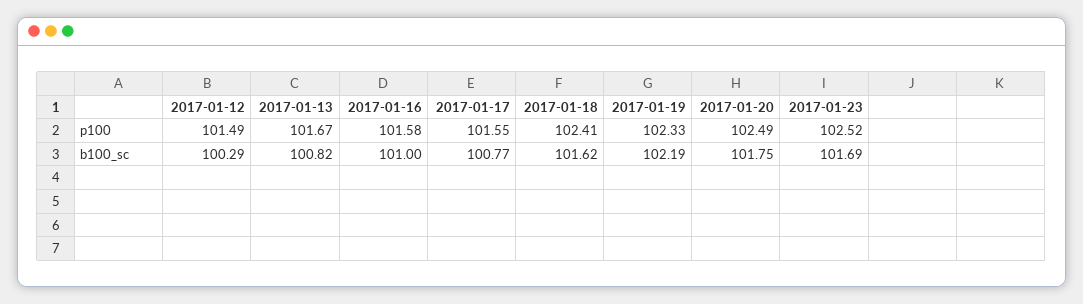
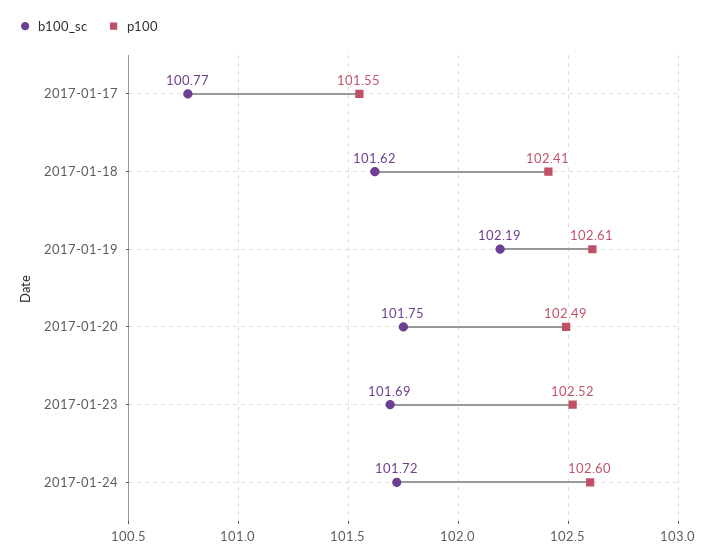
p100, 2017-01-12: 101.49 -> none
p100, 2017-01-13: 101.67 -> none
p100, 2017-01-16: 101.58 -> none
p100, 2017-01-19: 102.33 -> 102.61
b100_sc, 2017-01-12: 100.29 -> none
b100_sc, 2017-01-13: 100.82 -> none
b100_sc, 2017-01-16: 101 -> none
b100_sc, 2017-01-24: none -> 101.72
p100, 2017-01-24: none -> 102.6

